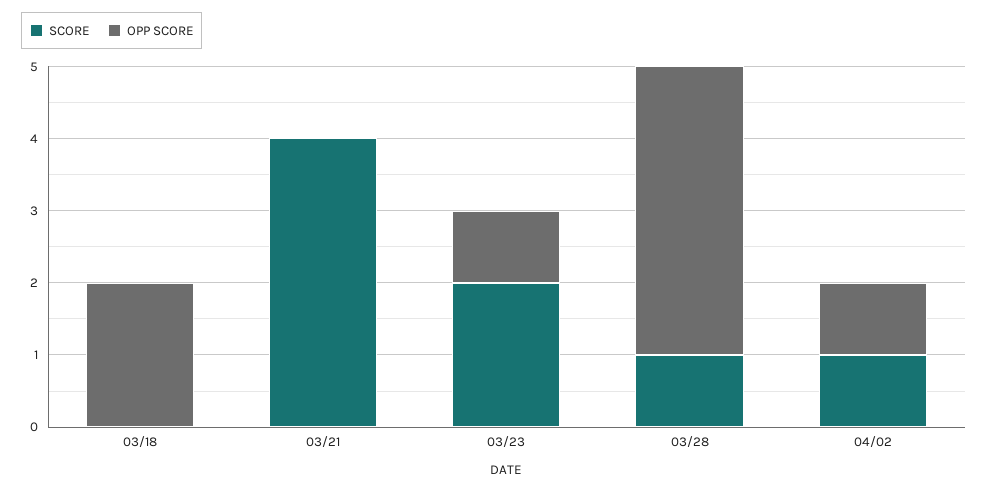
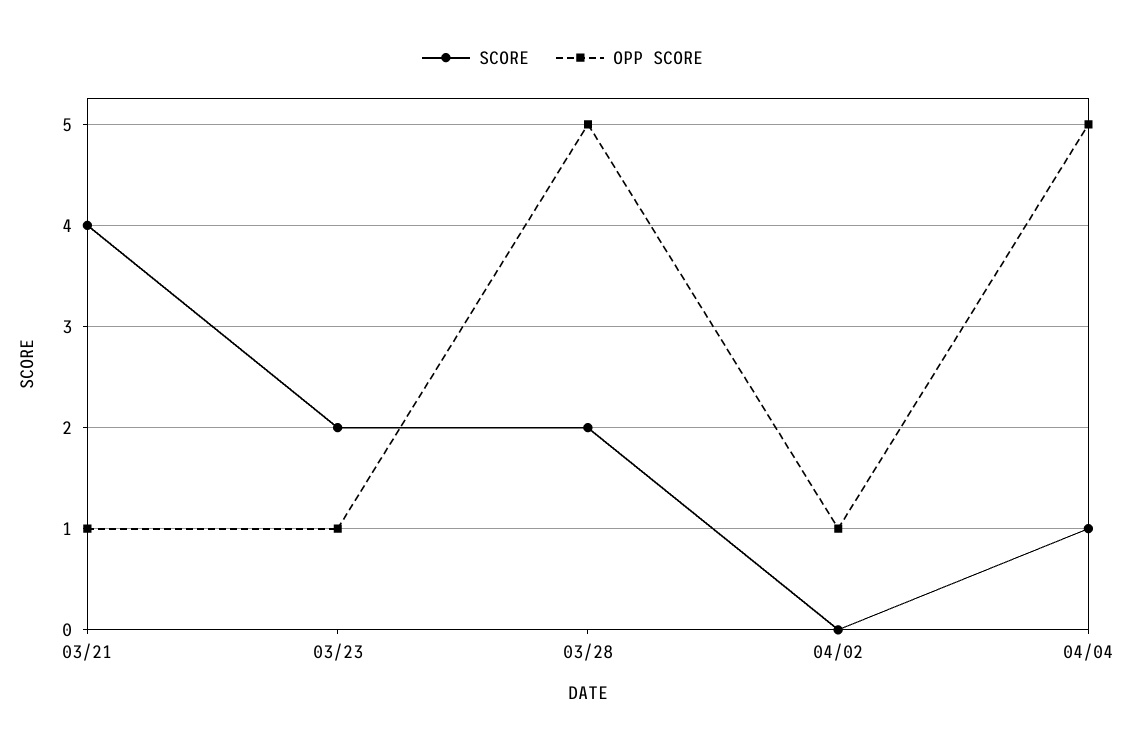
SCORE, 03/18: 0 -> none
OPP SCORE, 03/18: 2 -> none
OPP SCORE, 03/21: 0 -> 1
SCORE, 03/28: 1 -> 2
OPP SCORE, 03/28: 4 -> 5
SCORE, 04/02: 1 -> 0
SCORE, 04/04: none -> 1
OPP SCORE, 04/04: none -> 5

